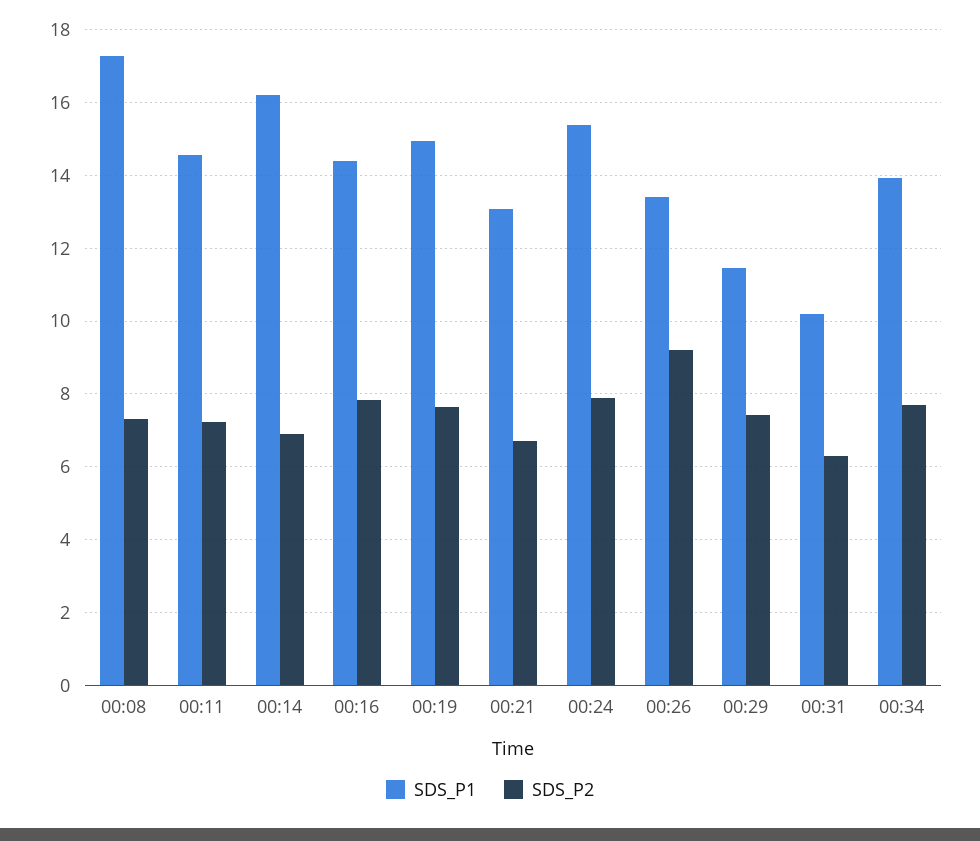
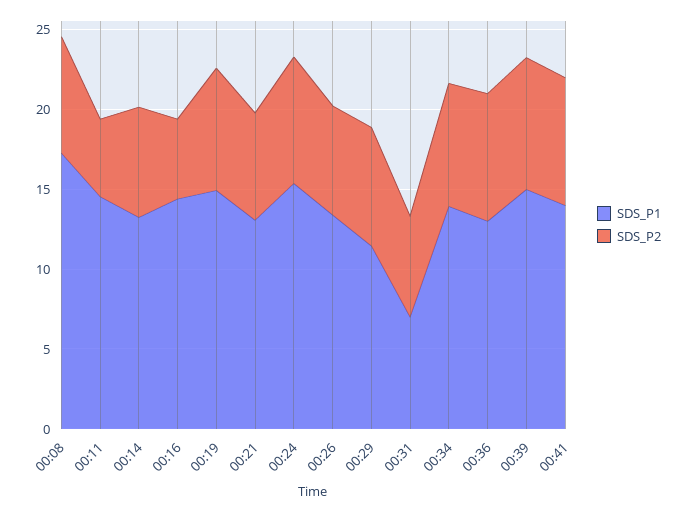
SDS_P2, 00:11: 7.2 -> 5
SDS_P1, 00:14: 16.2 -> 13
SDS_P2, 00:16: 7.8 -> 5
SDS_P2, 00:26: 9.2 -> 7
SDS_P1, 00:31: 10.2 -> 7
SDS_P1, 00:36: none -> 13
SDS_P2, 00:36: none -> 8
SDS_P1, 00:39: none -> 15
SDS_P2, 00:39: none -> 8
SDS_P1, 00:41: none -> 14
SDS_P2, 00:41: none -> 8

